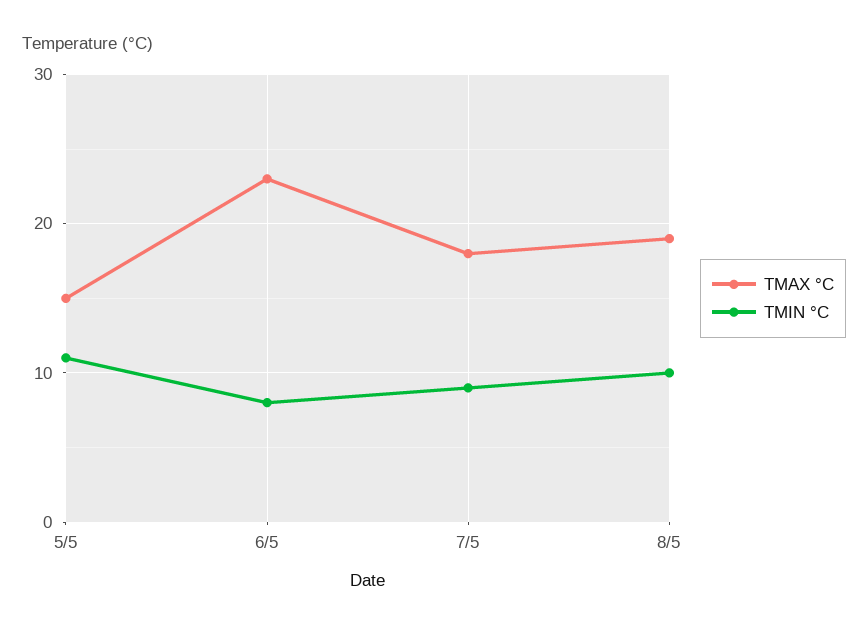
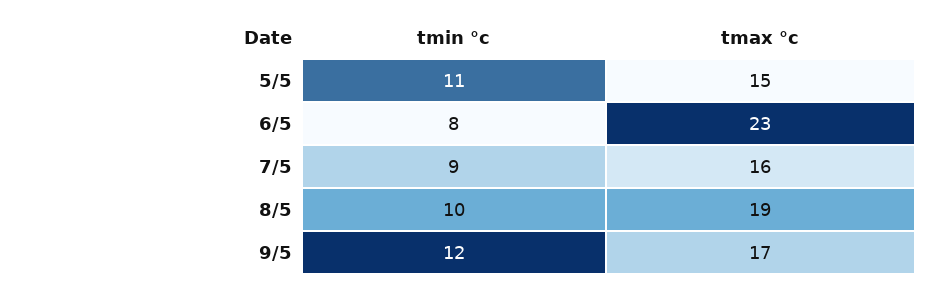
TMAX °C, 7/5: 18 -> 16
TMIN °C, 9/5: none -> 12
TMAX °C, 9/5: none -> 17

